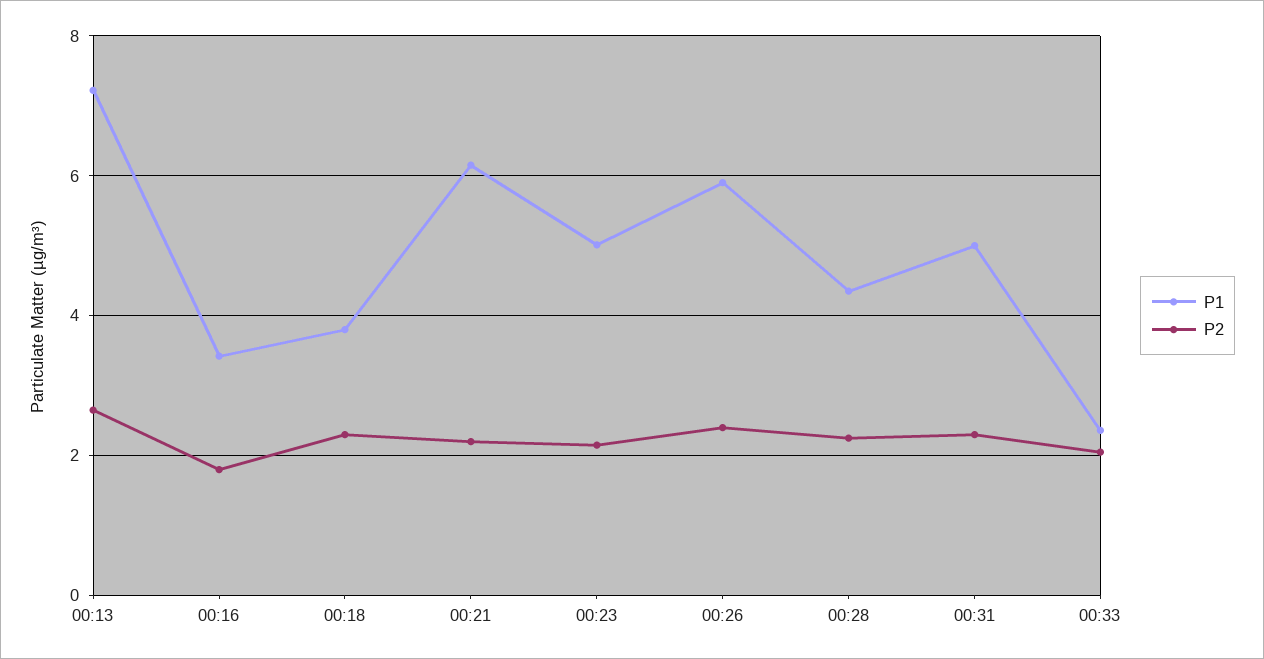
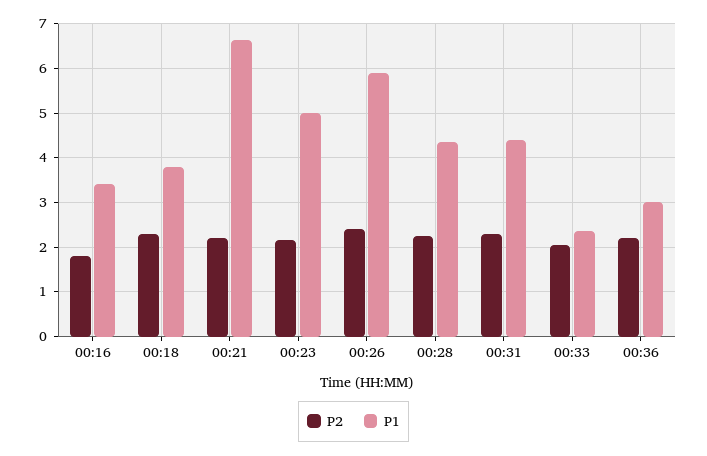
P1, 00:13: 7.2 -> none
P2, 00:13: 2.6 -> none
P1, 00:21: 6.2 -> 6.6
P1, 00:31: 5 -> 4.4
P2, 00:36: none -> 2.2
P1, 00:36: none -> 3

